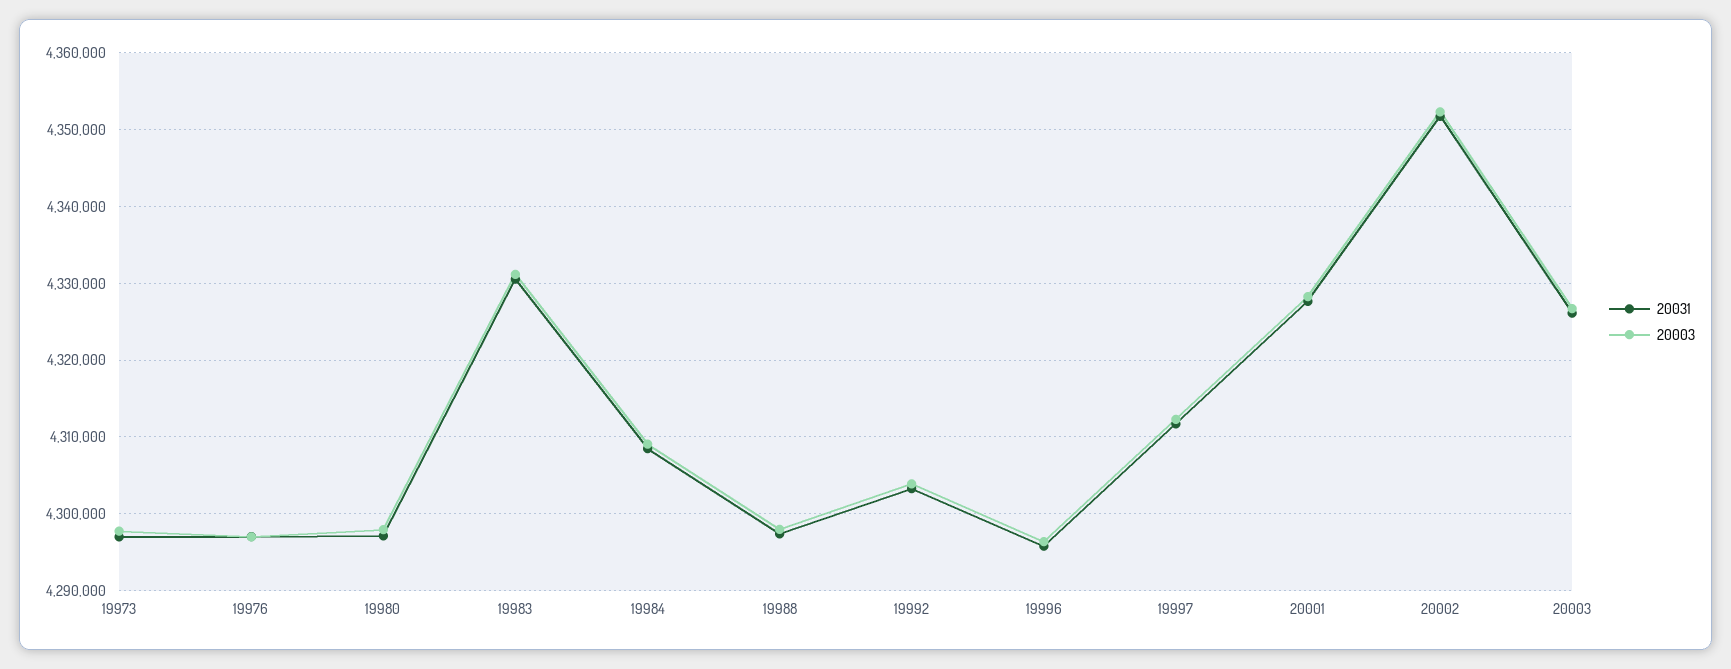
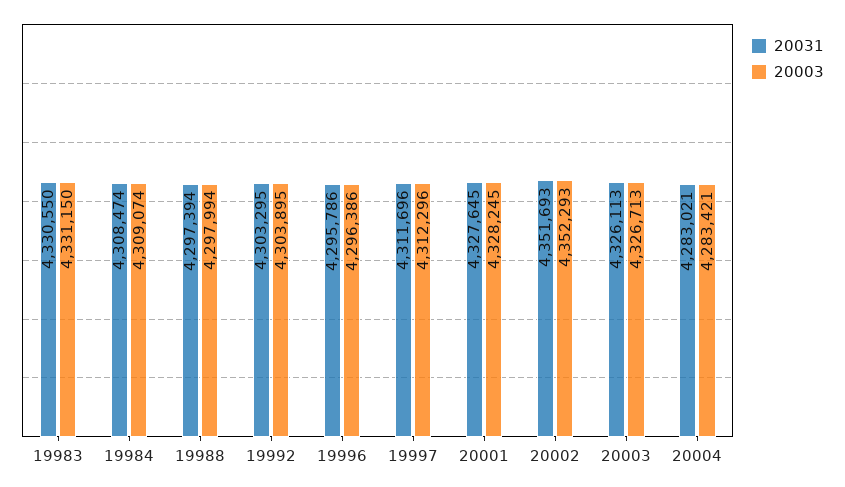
20031, 19973: 4297000 -> none
20003, 19973: 4298000 -> none
20031, 19976: 4297000 -> none
20003, 19976: 4297000 -> none
20031, 19980: 4297000 -> none
20003, 19980: 4298000 -> none
20031, 20004: none -> 4283021
20003, 20004: none -> 4283421

